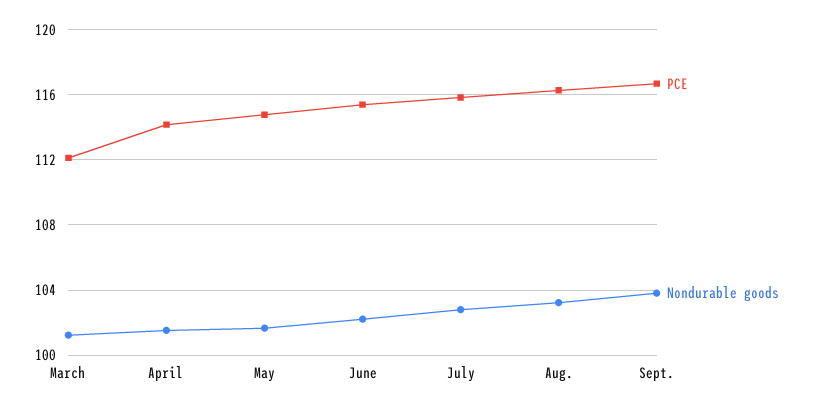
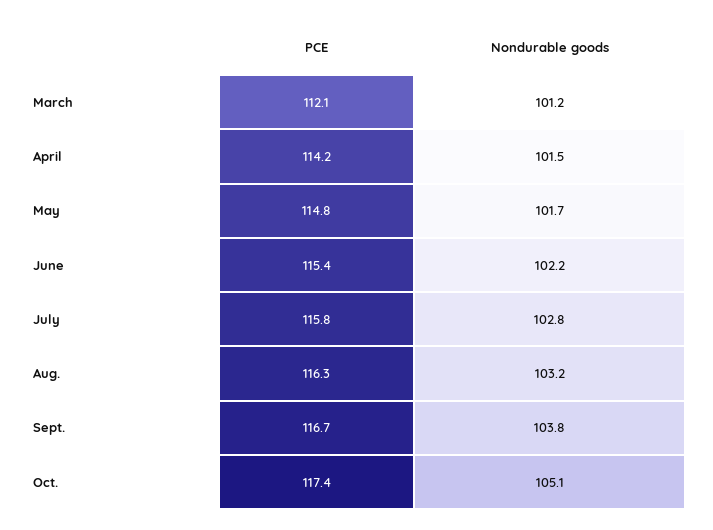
PCE, Oct.: none -> 117.4
Nondurable goods, Oct.: none -> 105.1

